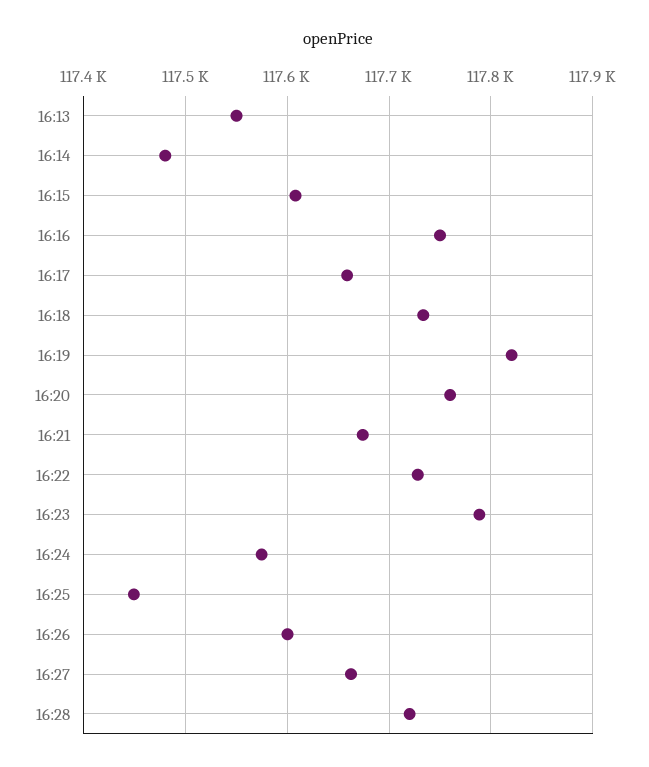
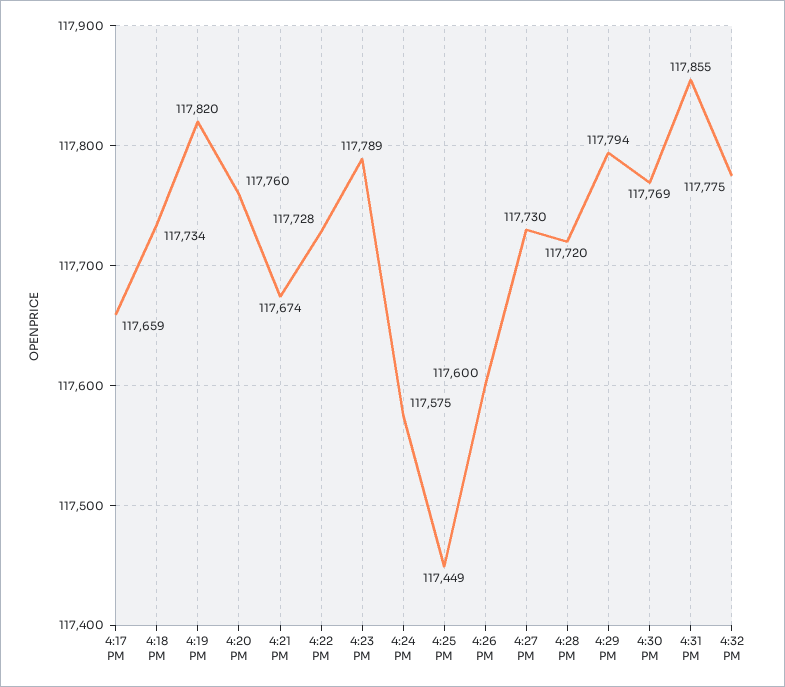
16:13: 117550 -> none
16:14: 117480 -> none
16:15: 117610 -> none
16:16: 117750 -> none
16:27: 117660 -> 117730
4:29 PM: none -> 117794
4:30 PM: none -> 117769
4:31 PM: none -> 117855
4:32 PM: none -> 117775

